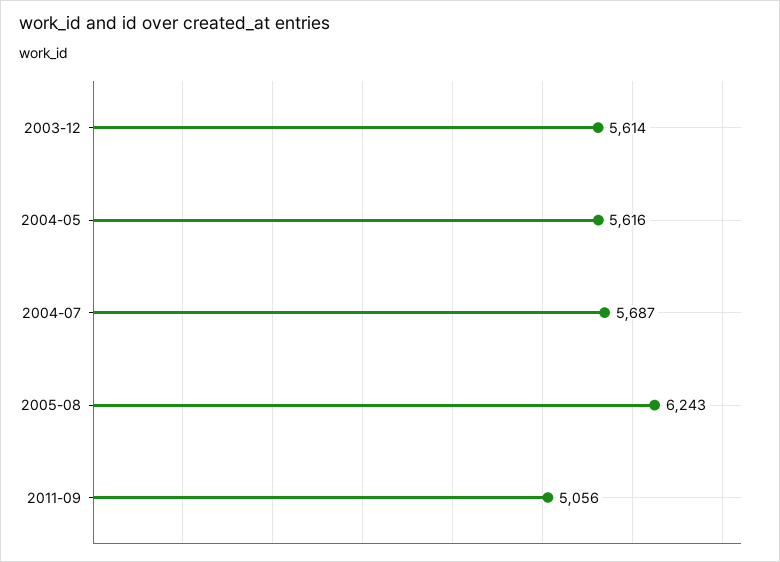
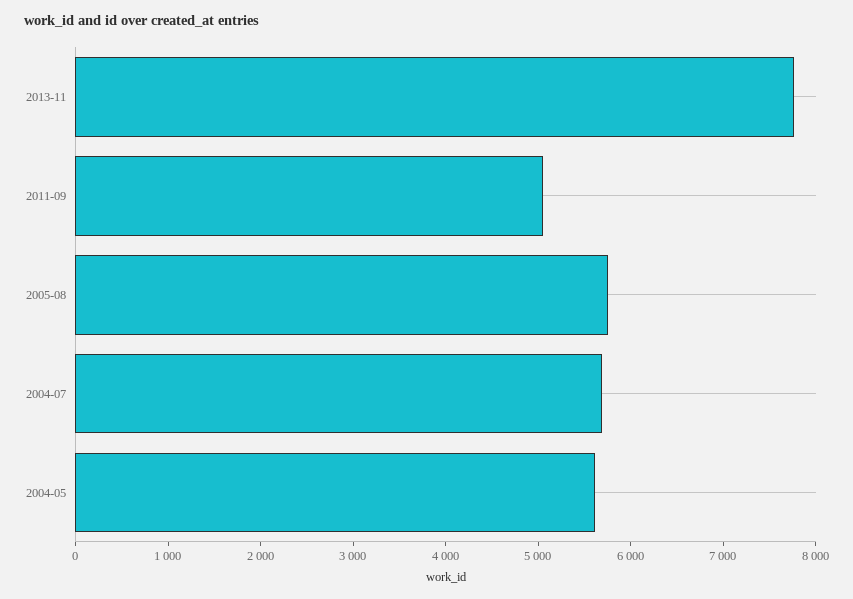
2003-12: 5614 -> none
2005-08: 6243 -> 5800
2013-11: none -> 7800

